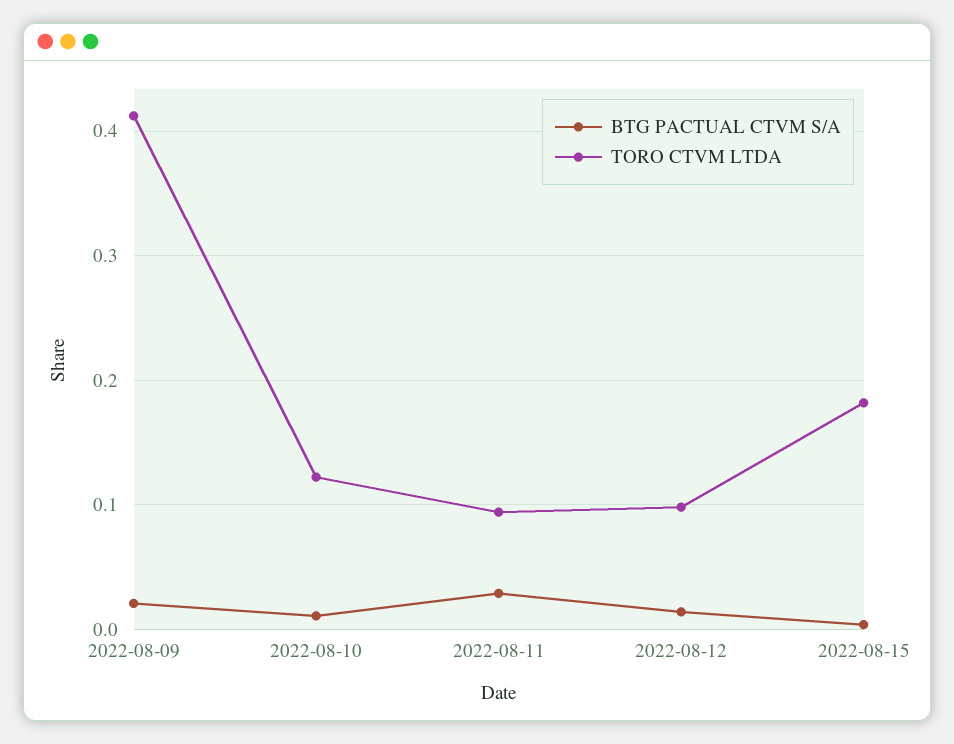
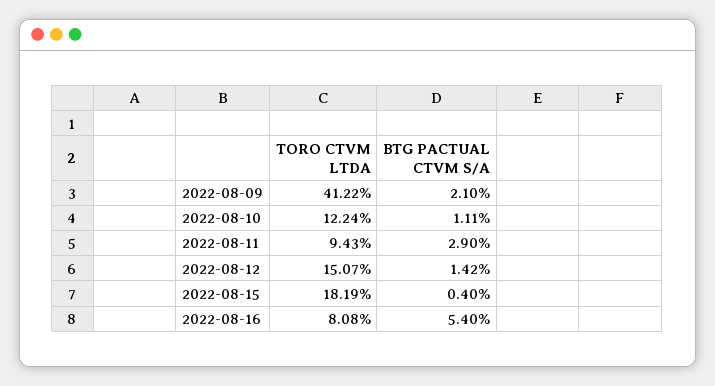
TORO CTVM LTDA, 2022-08-12: 0.1 -> 0.1507
TORO CTVM LTDA, 2022-08-16: none -> 0.0808
BTG PACTUAL CTVM S/A, 2022-08-16: none -> 0.054

